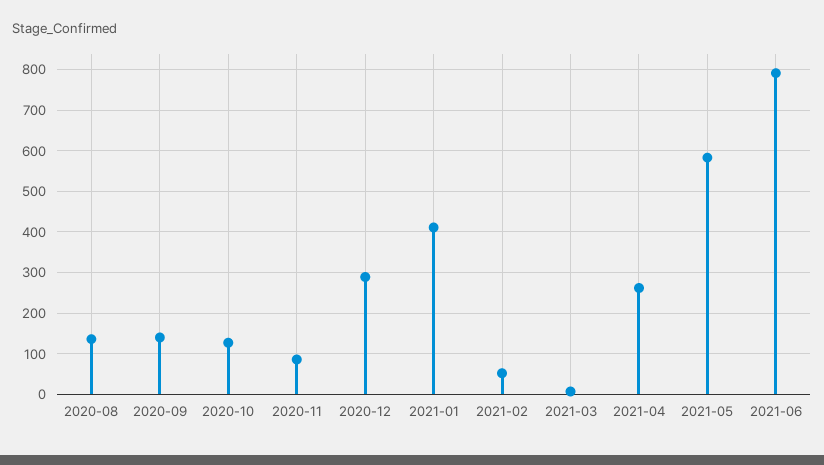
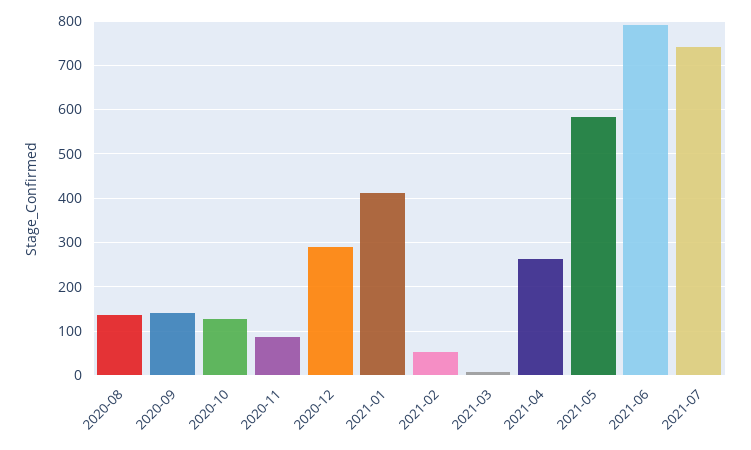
2021-07: none -> 740

